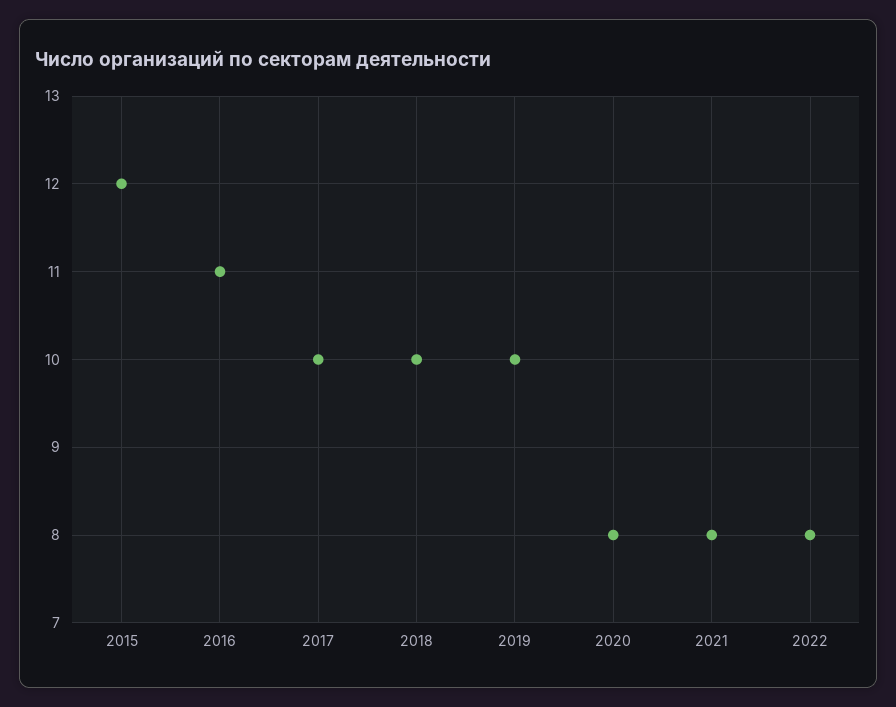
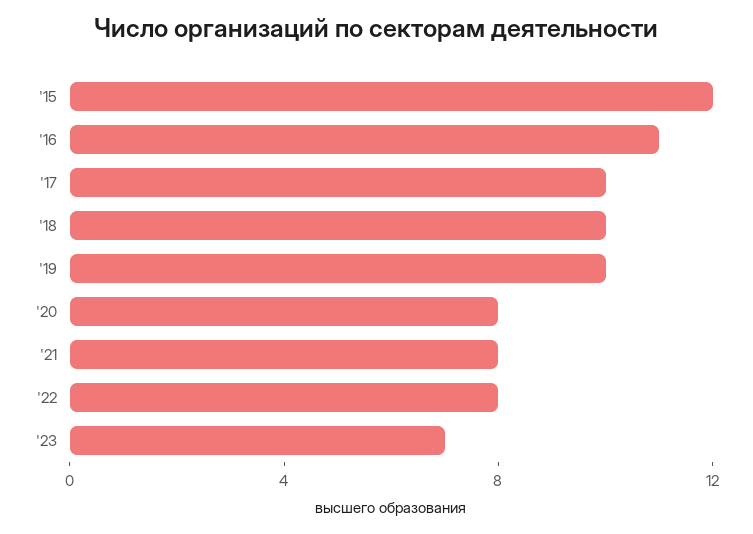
'23: none -> 7

